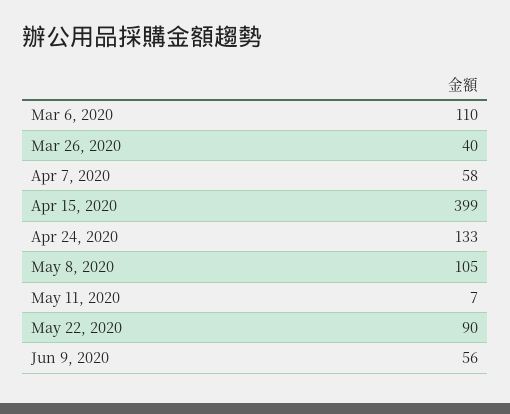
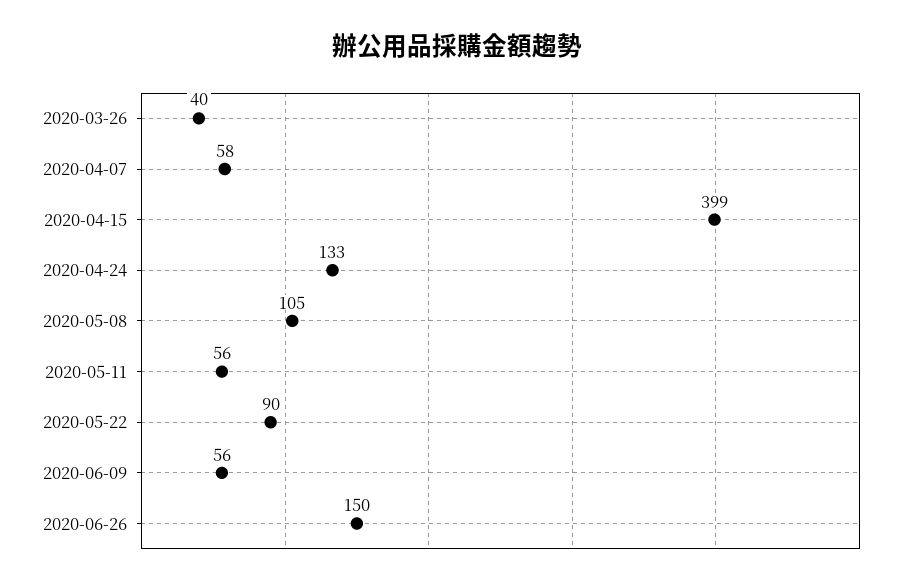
Mar 6, 2020: 110 -> none
May 11, 2020: 7 -> 56
2020-06-26: none -> 150

